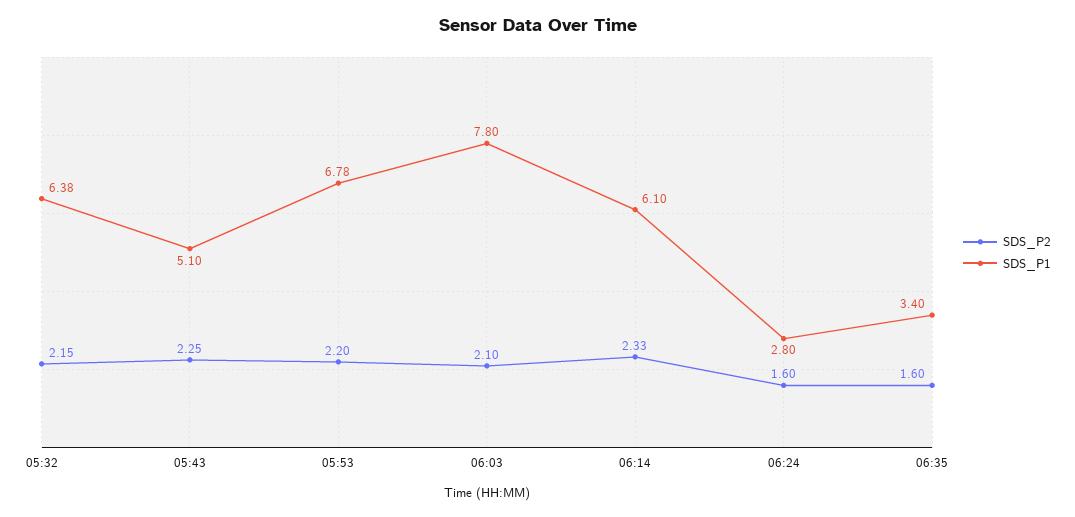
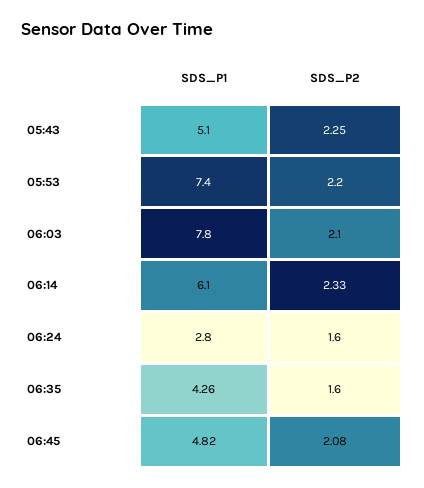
SDS_P2, 05:32: 2.15 -> none
SDS_P1, 05:32: 6.38 -> none
SDS_P1, 05:53: 6.78 -> 7.4
SDS_P1, 06:35: 3.4 -> 4.26
SDS_P1, 06:45: none -> 4.82
SDS_P2, 06:45: none -> 2.08

